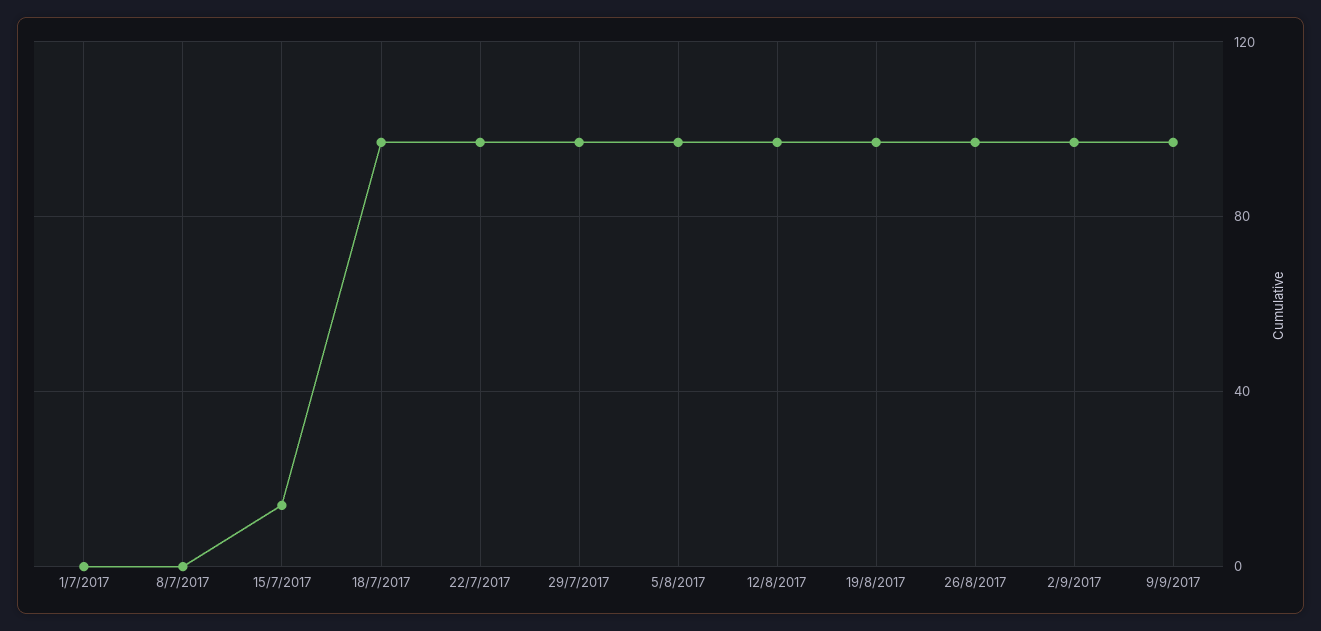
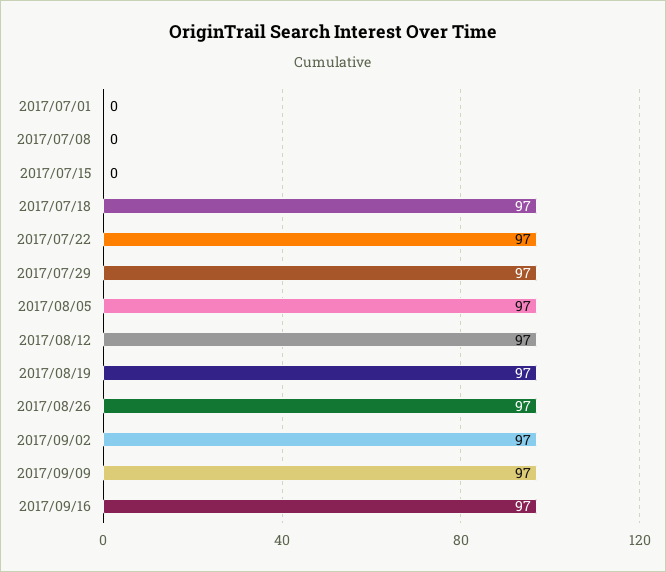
15/7/2017: 15 -> 0
2017/09/16: none -> 97

